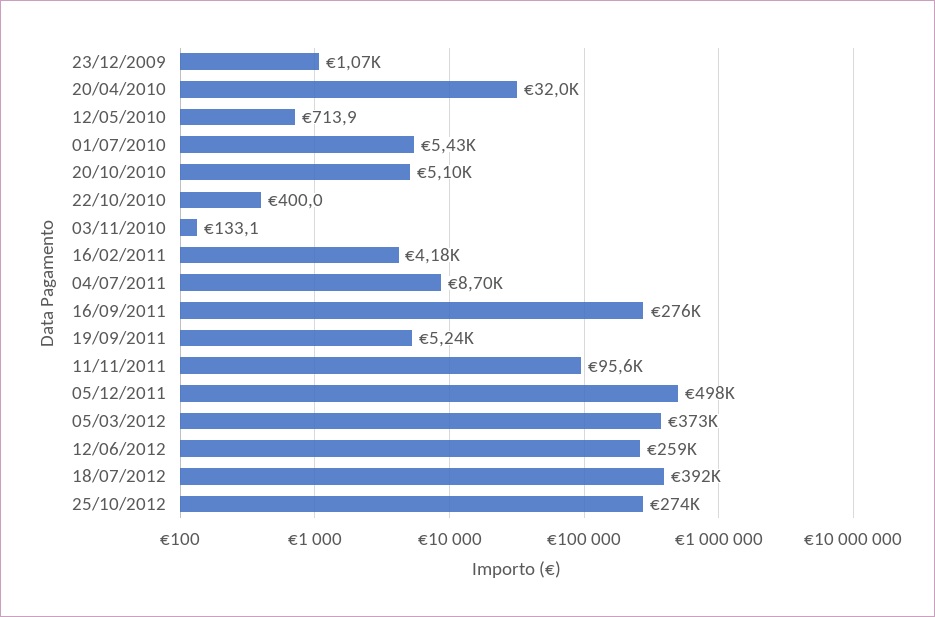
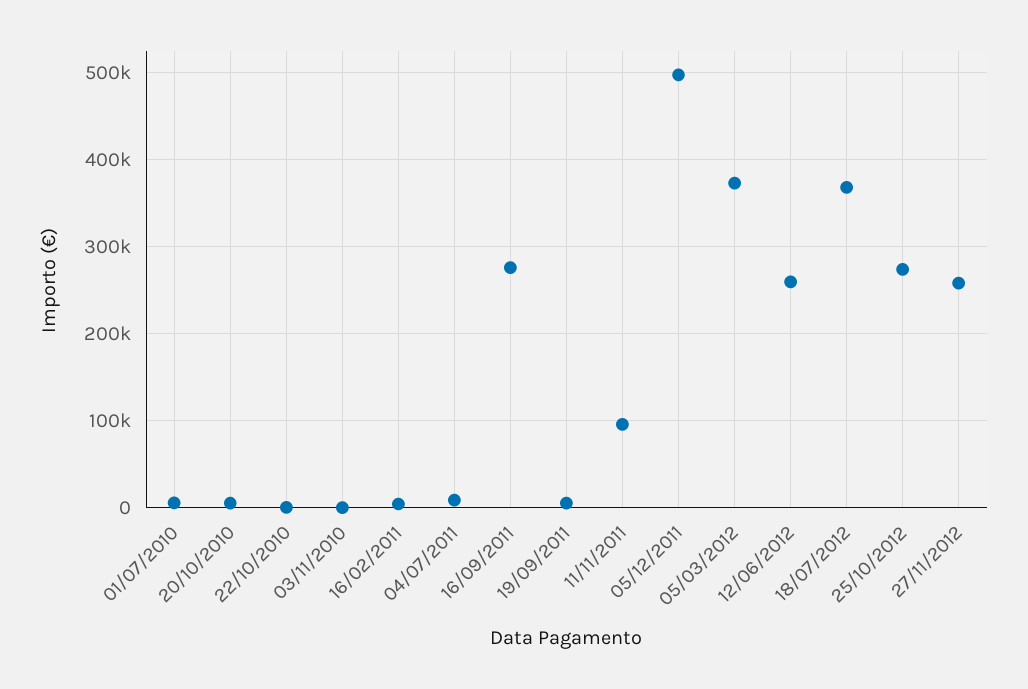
23/12/2009: 1070 -> none
20/04/2010: 32000 -> none
12/05/2010: 713.9 -> none
18/07/2012: 392000 -> 370000
27/11/2012: none -> 260000

